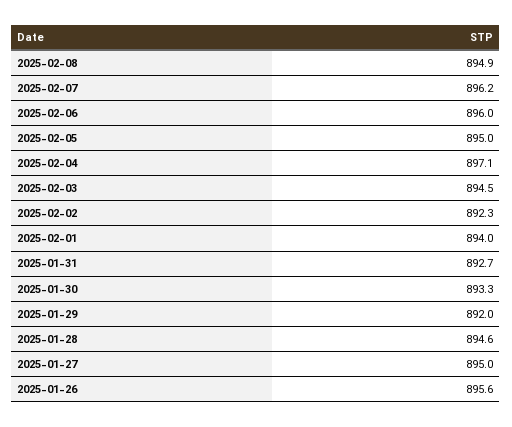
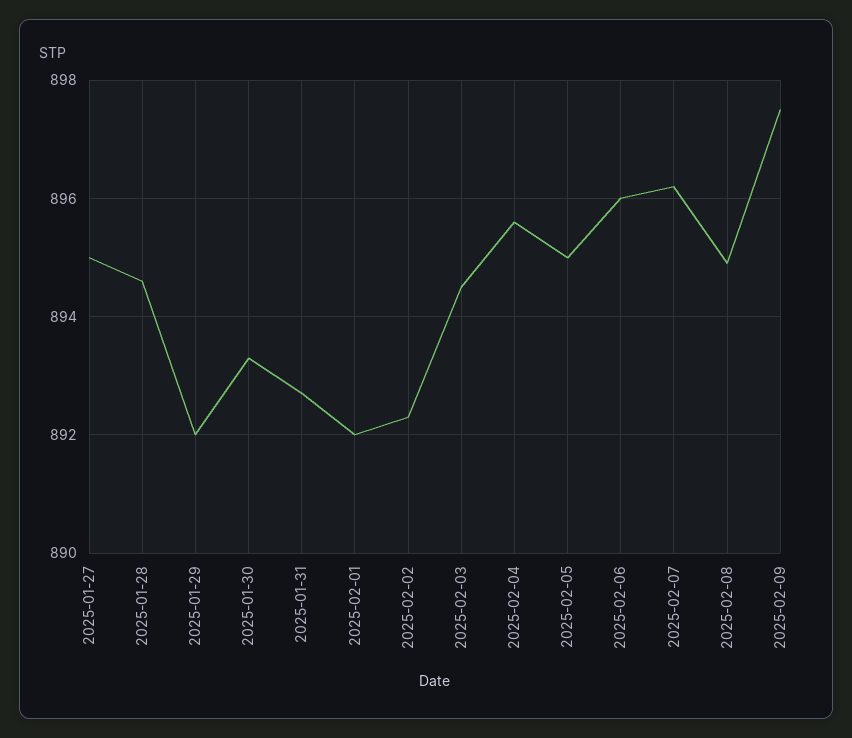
2025-02-04: 897.1 -> 895.5
2025-02-01: 894 -> 892
2025-01-26: 895.6 -> none
2025-02-09: none -> 897.5

